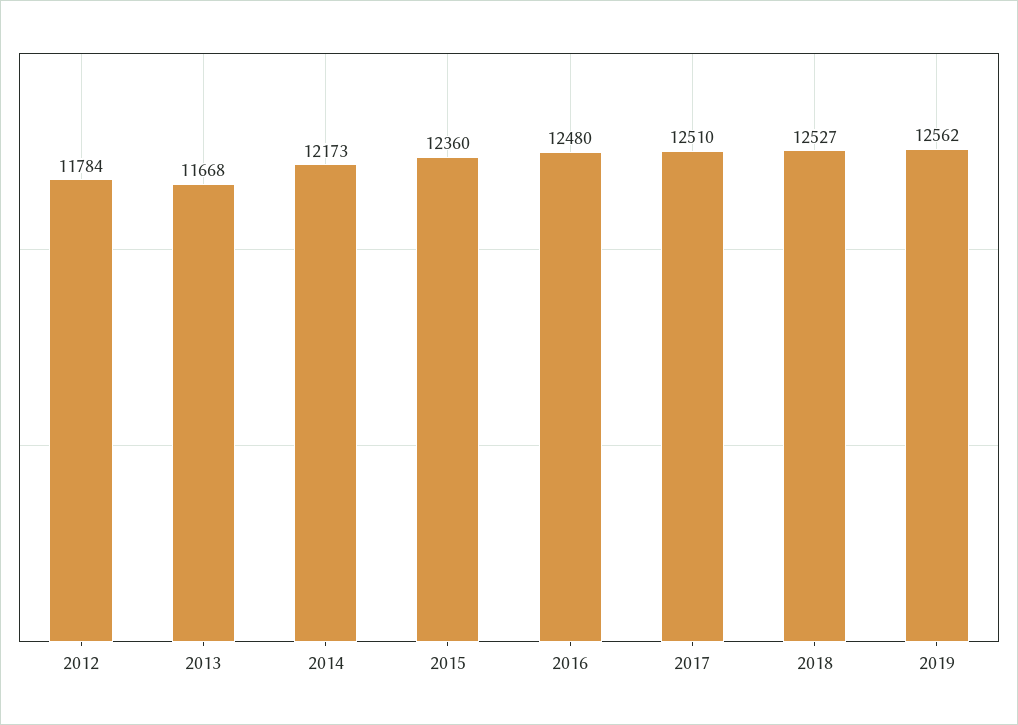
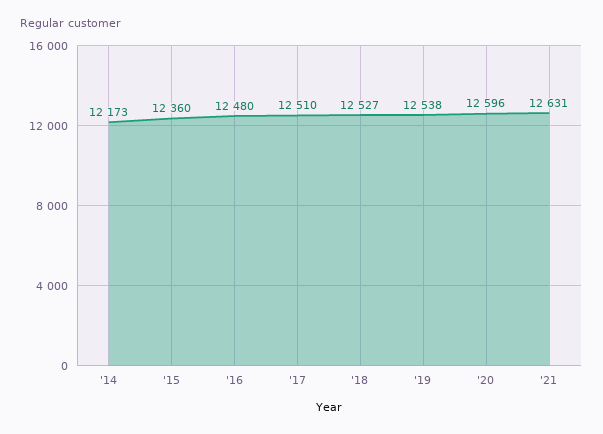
2012: 11784 -> none
2013: 11668 -> none
2019: 12562 -> 12538
'20: none -> 12596
'21: none -> 12631

